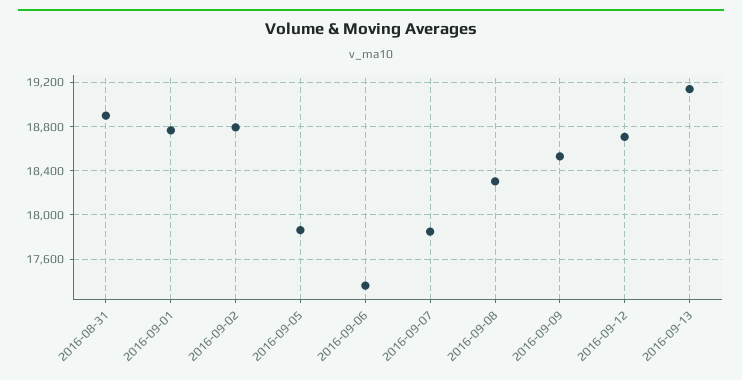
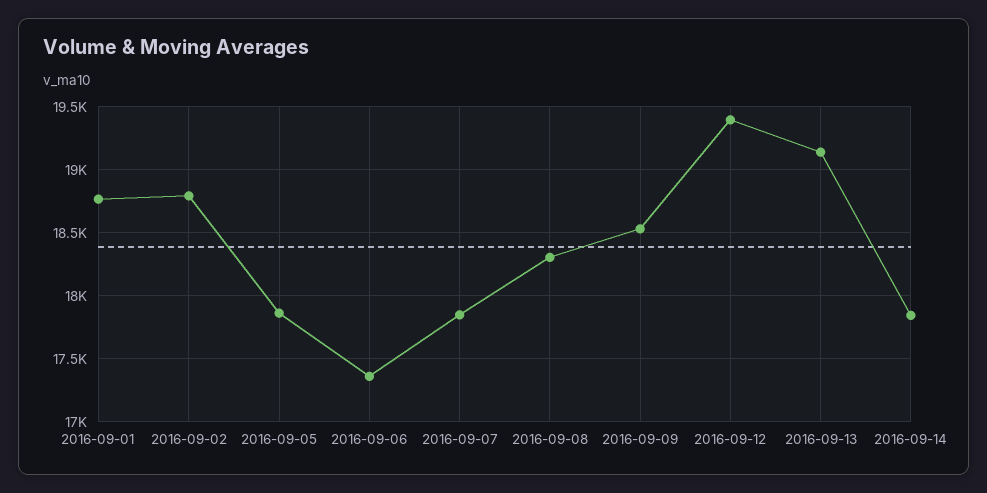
2016-08-31: 18900 -> none
2016-09-12: 18700 -> 19400
2016-09-14: none -> 17850

